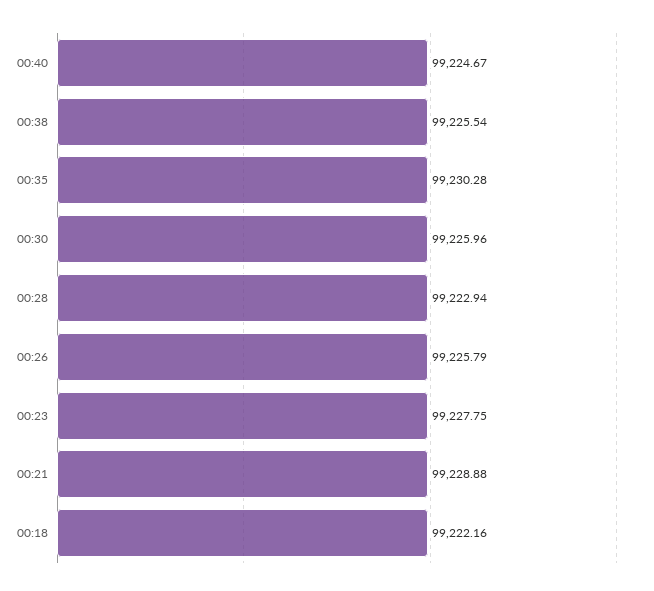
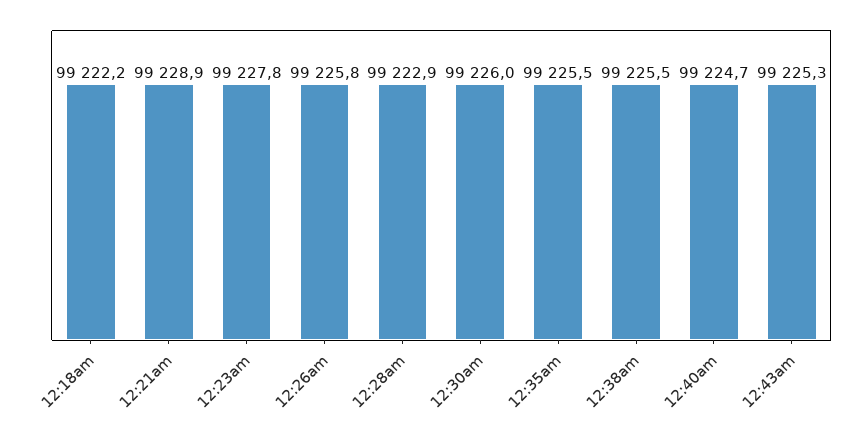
00:35: 99230.28 -> 99225.5
12:43am: none -> 99225.3

